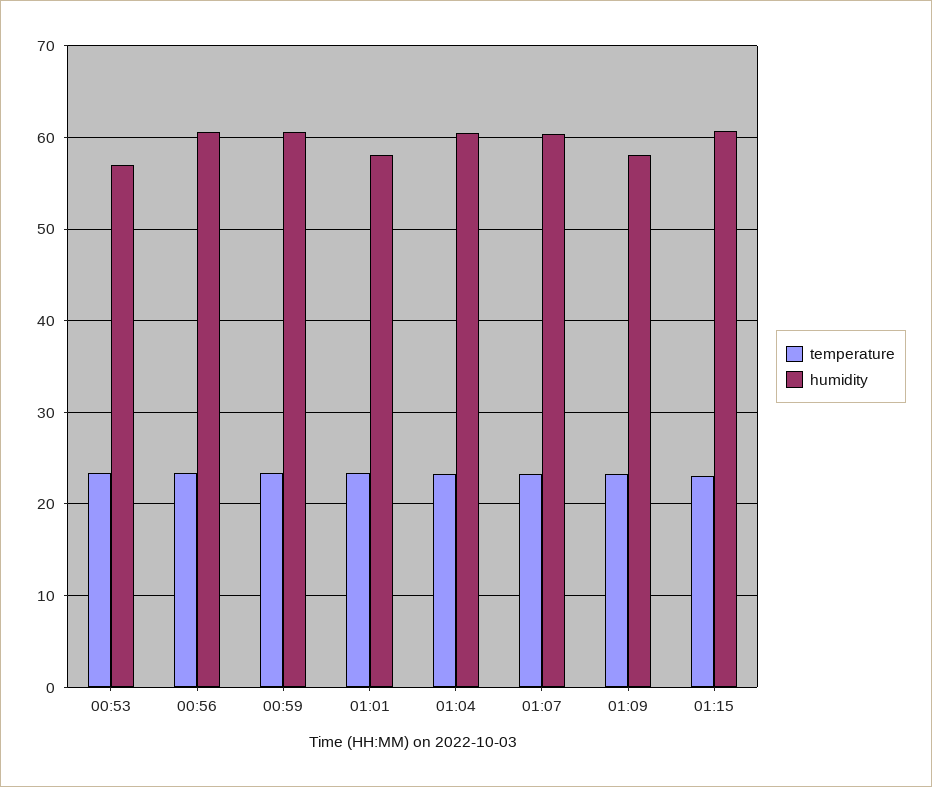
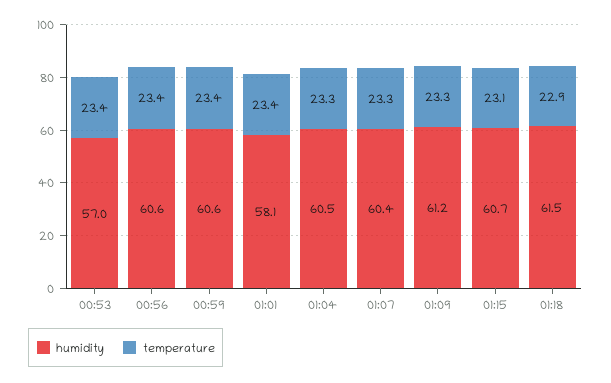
humidity, 01:09: 58 -> 61.2
humidity, 01:18: none -> 61.5
temperature, 01:18: none -> 22.9

